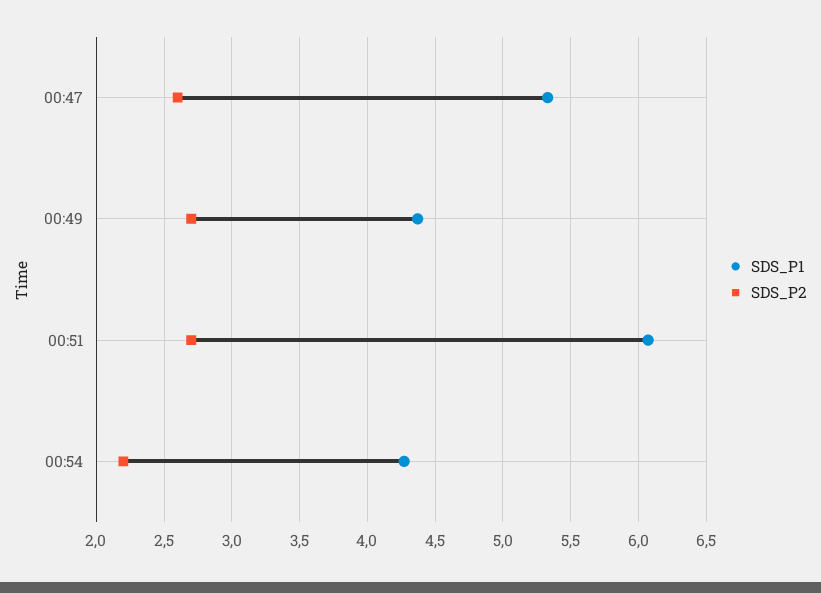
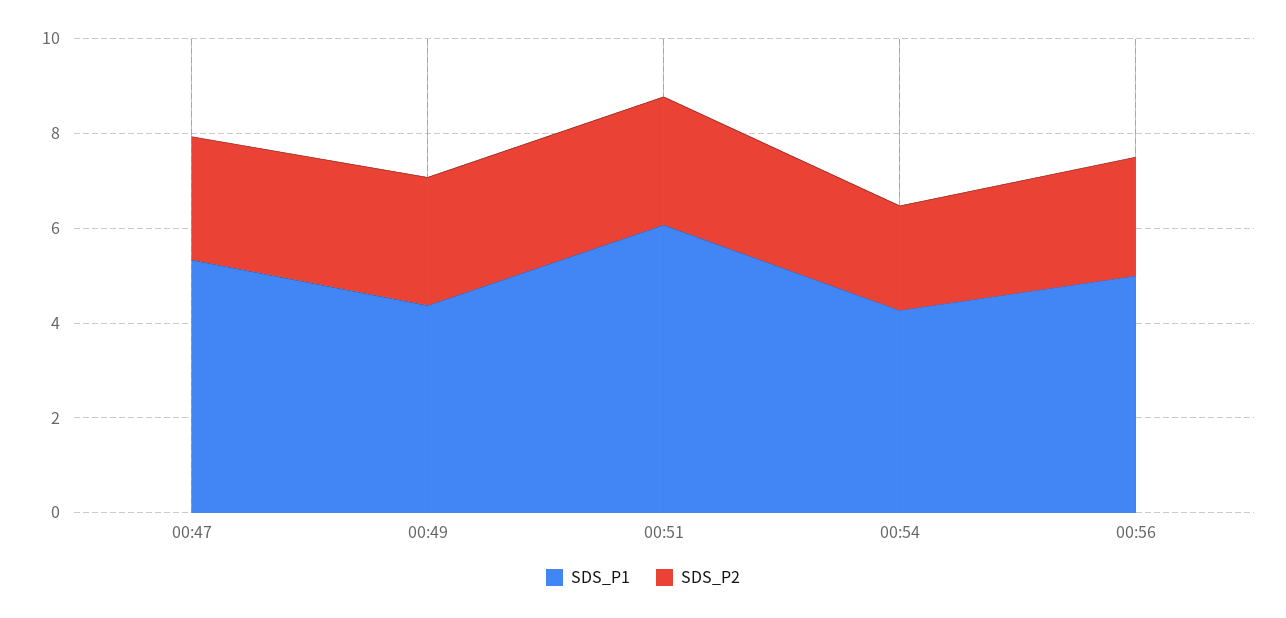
SDS_P1, 00:56: none -> 5
SDS_P2, 00:56: none -> 2.5

